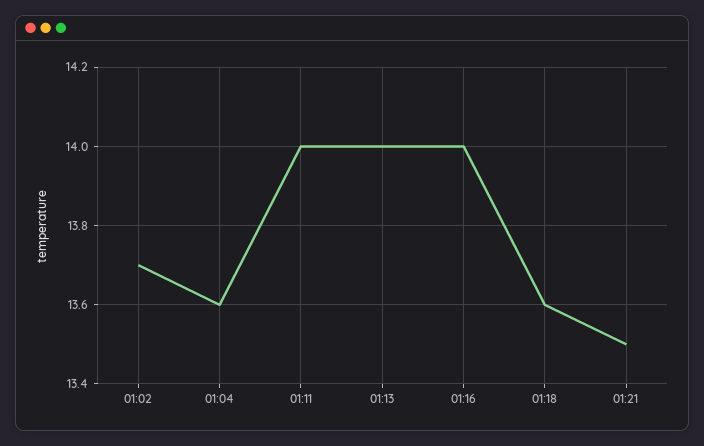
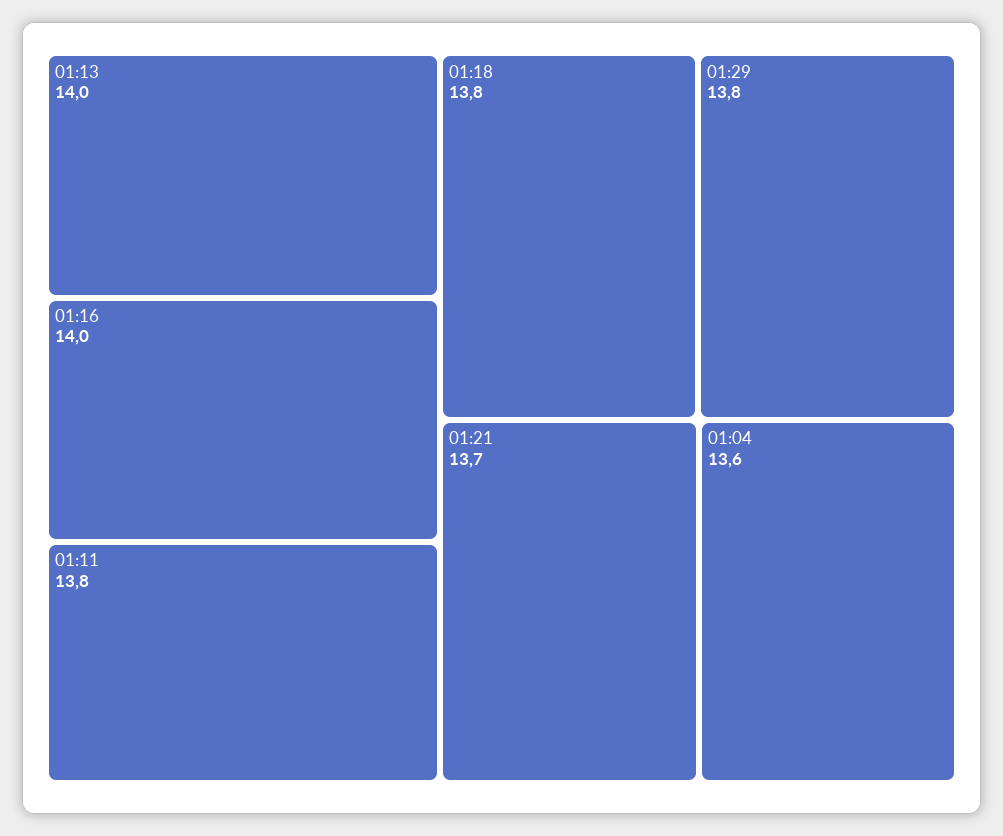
01:02: 13.7 -> none
01:11: 14 -> 13.8
01:18: 13.6 -> 13.8
01:21: 13.5 -> 13.7
01:29: none -> 13.8

